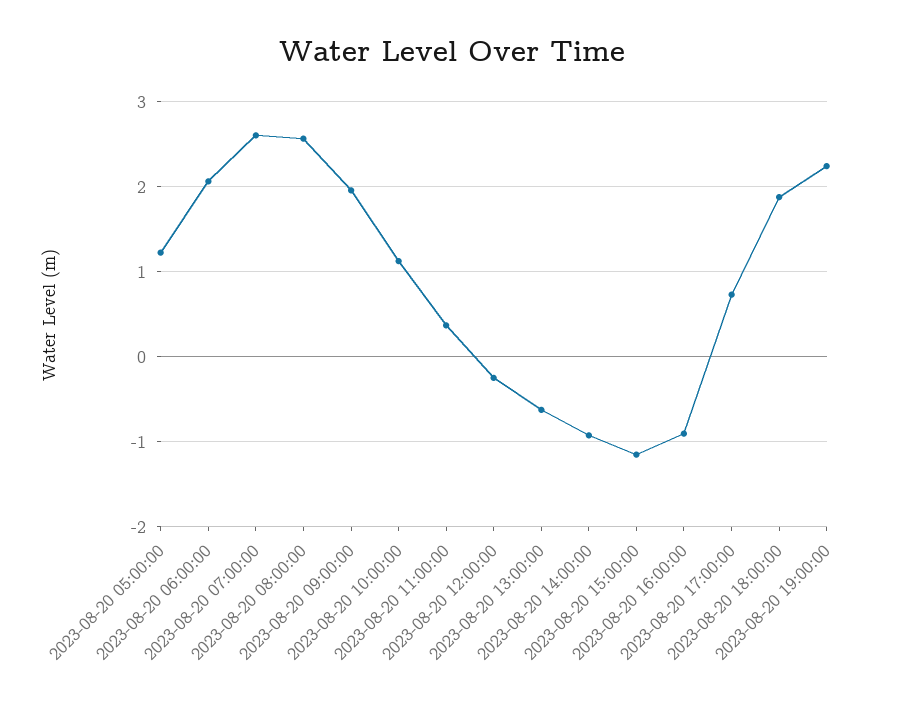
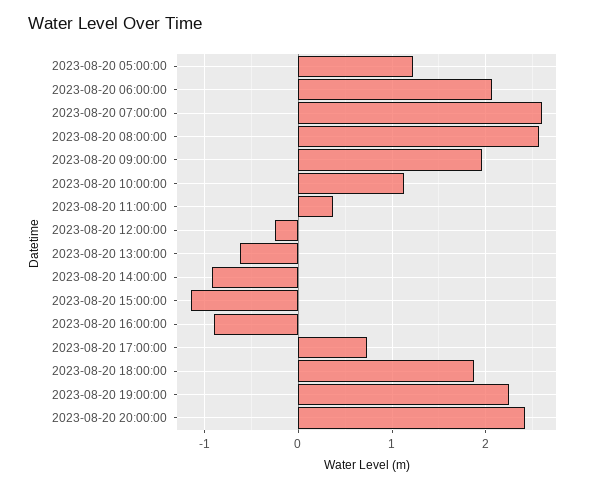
2023-08-20 20:00:00: none -> 2.4

